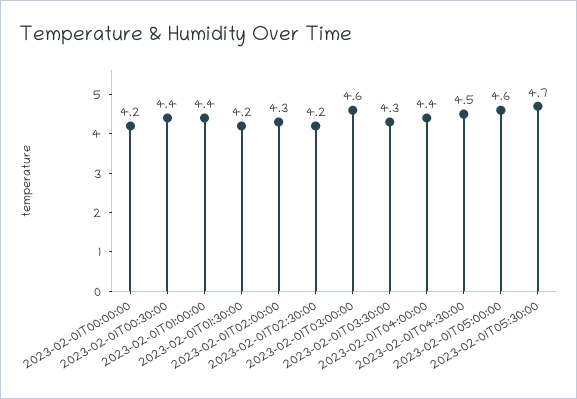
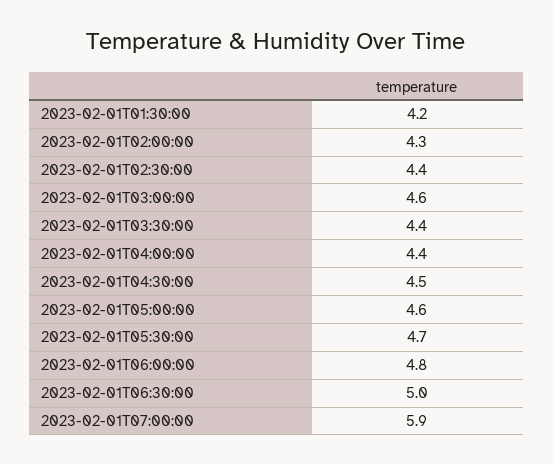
2023-02-01T00:00:00: 4.2 -> none
2023-02-01T00:30:00: 4.4 -> none
2023-02-01T01:00:00: 4.4 -> none
2023-02-01T02:30:00: 4.2 -> 4.4
2023-02-01T03:30:00: 4.3 -> 4.4
2023-02-01T06:00:00: none -> 4.8
2023-02-01T06:30:00: none -> 5
2023-02-01T07:00:00: none -> 5.9

